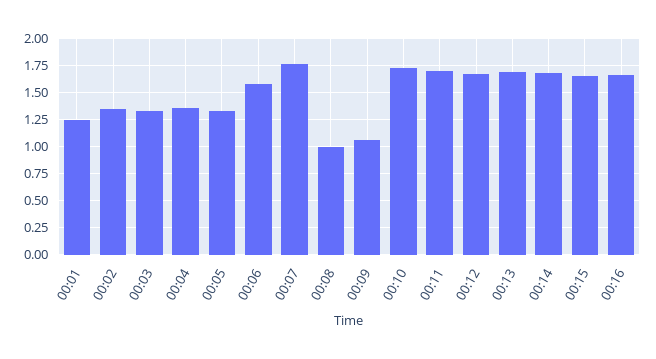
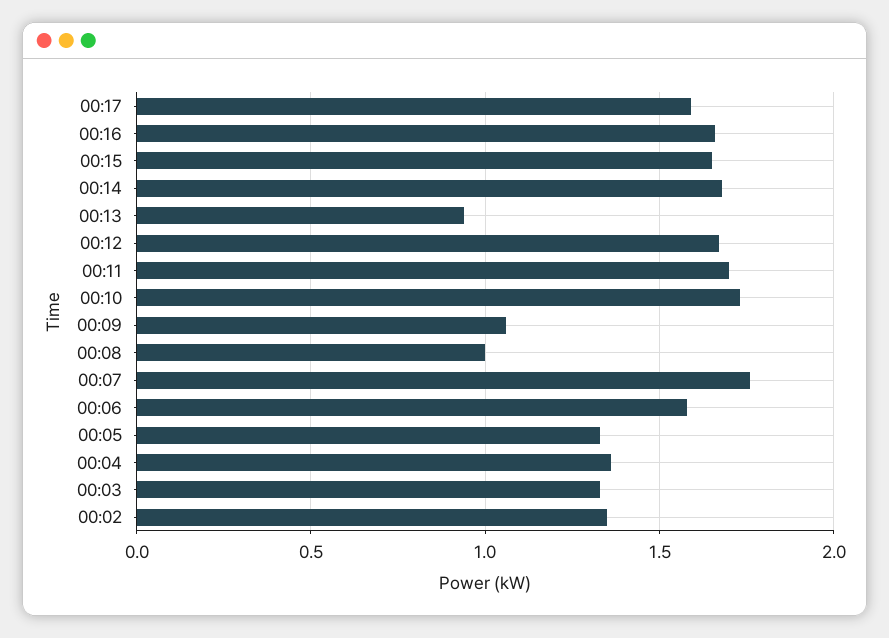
00:01: 1.25 -> none
00:13: 1.75 -> 0.95
00:17: none -> 1.6

